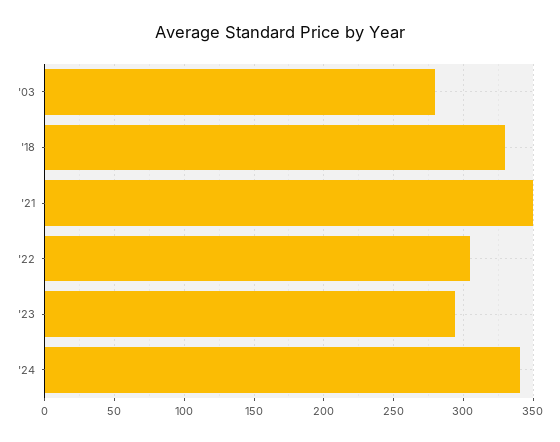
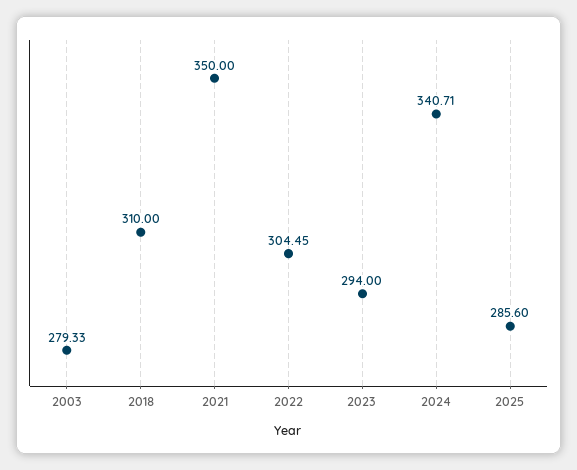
'18: 330 -> 310
2025: none -> 285.6

